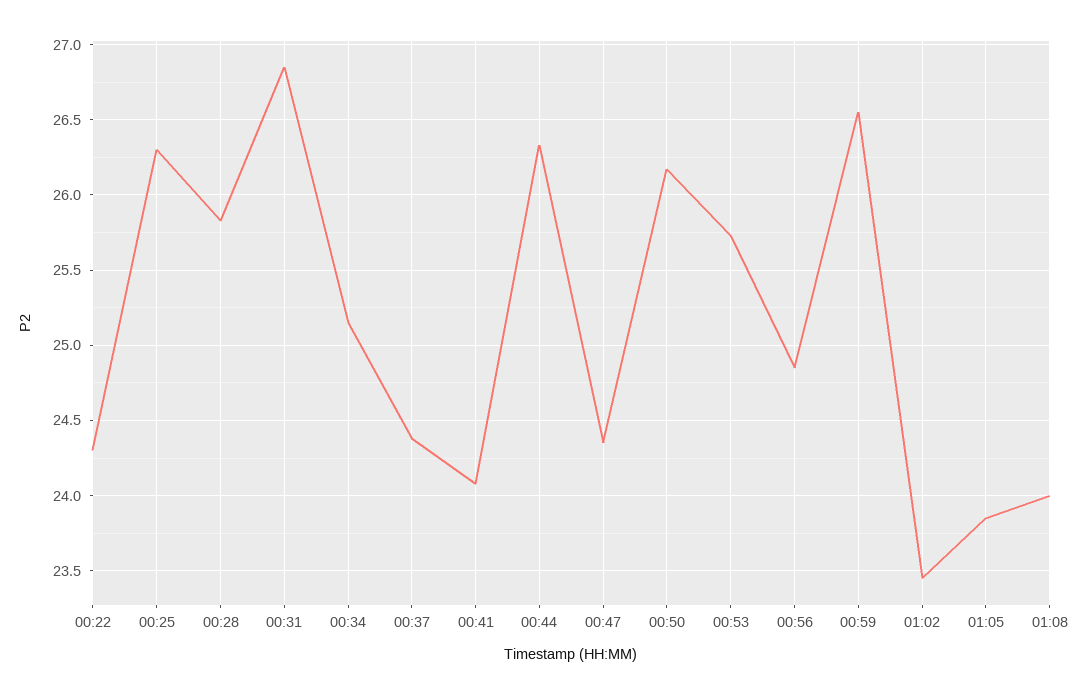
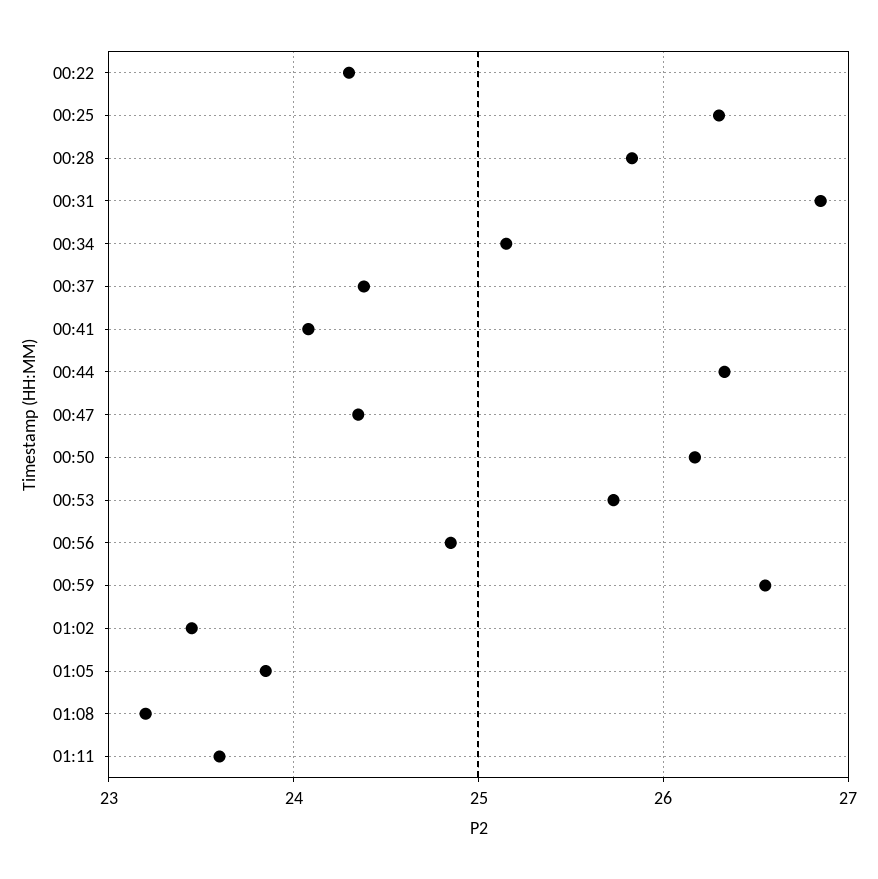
01:08: 24 -> 23.2
01:11: none -> 23.6

